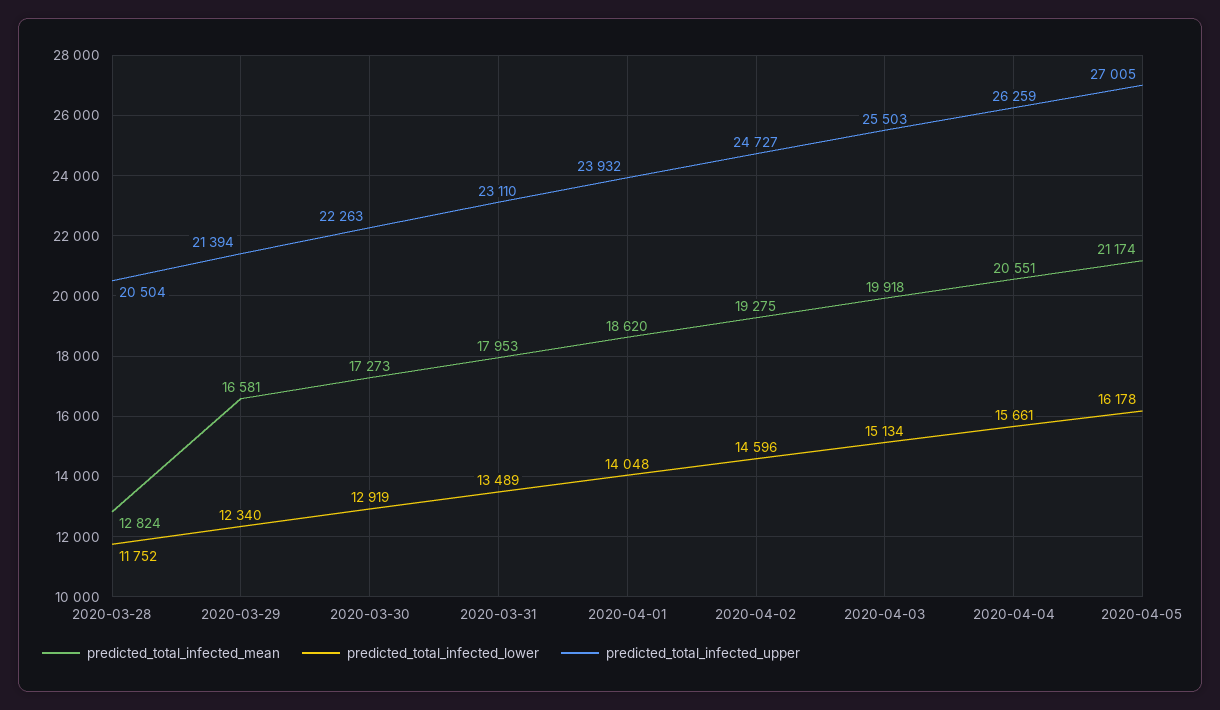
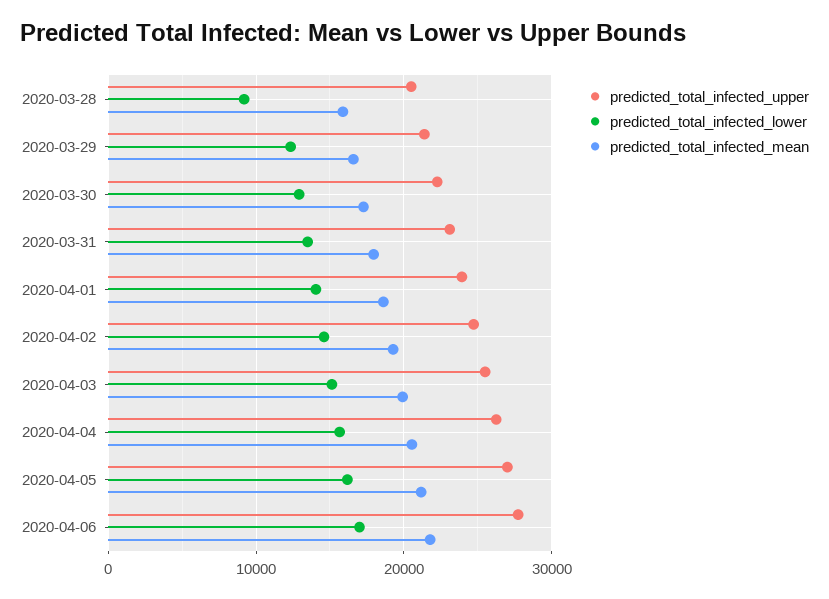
predicted_total_infected_mean, 2020-03-28: 12824 -> 16000
predicted_total_infected_lower, 2020-03-28: 11752 -> 9000
predicted_total_infected_upper, 2020-04-06: none -> 28000
predicted_total_infected_lower, 2020-04-06: none -> 17000
predicted_total_infected_mean, 2020-04-06: none -> 22000

